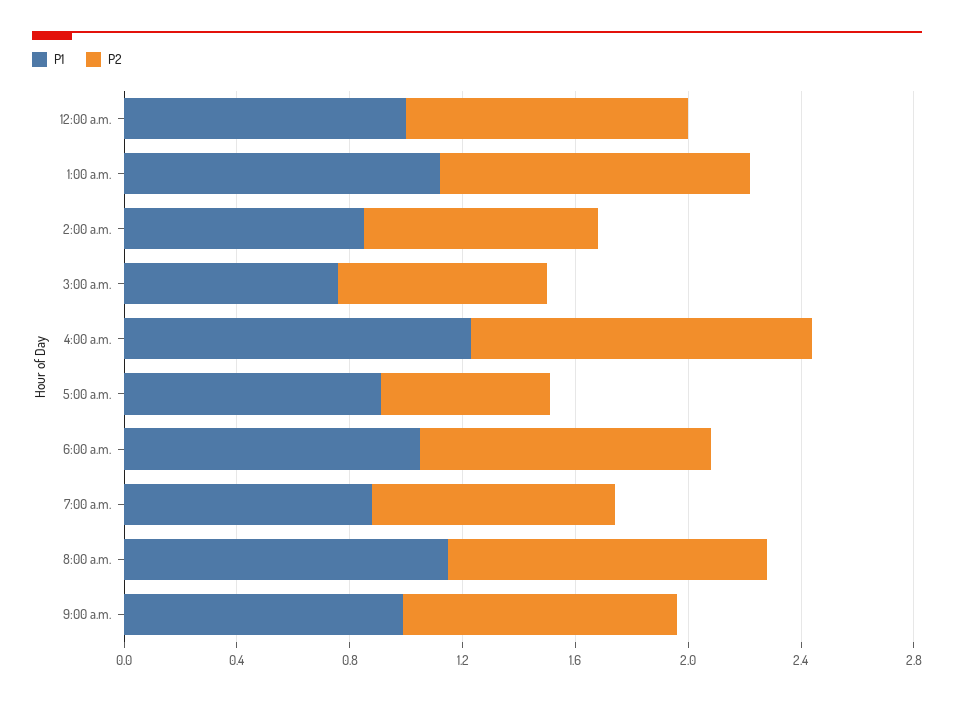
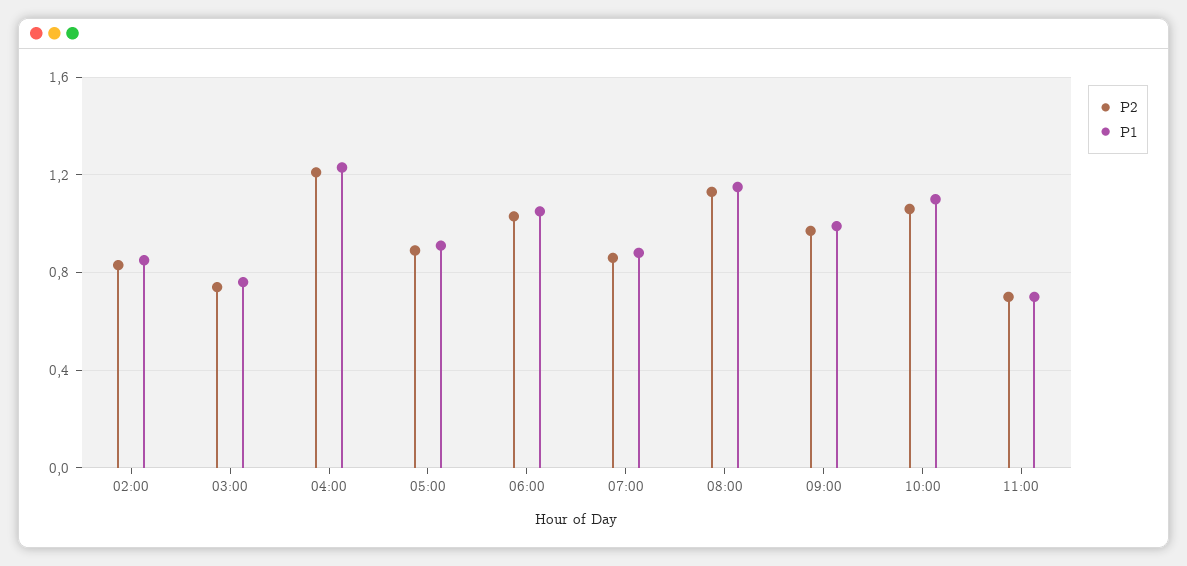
P1, 12:00 a.m.: 1 -> none
P2, 12:00 a.m.: 1 -> none
P1, 1:00 a.m.: 1.1 -> none
P2, 1:00 a.m.: 1.1 -> none
P2, 5:00 a.m.: 0.6 -> 0.9
P2, 10:00: none -> 1.05
P1, 10:00: none -> 1.1
P2, 11:00: none -> 0.7
P1, 11:00: none -> 0.7

